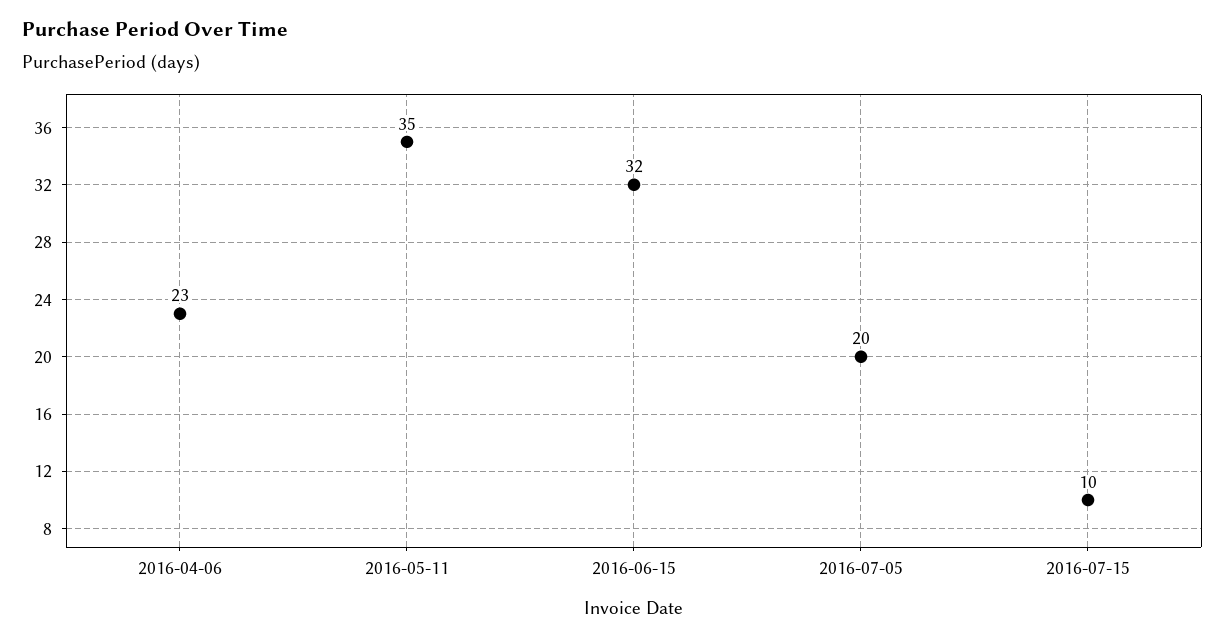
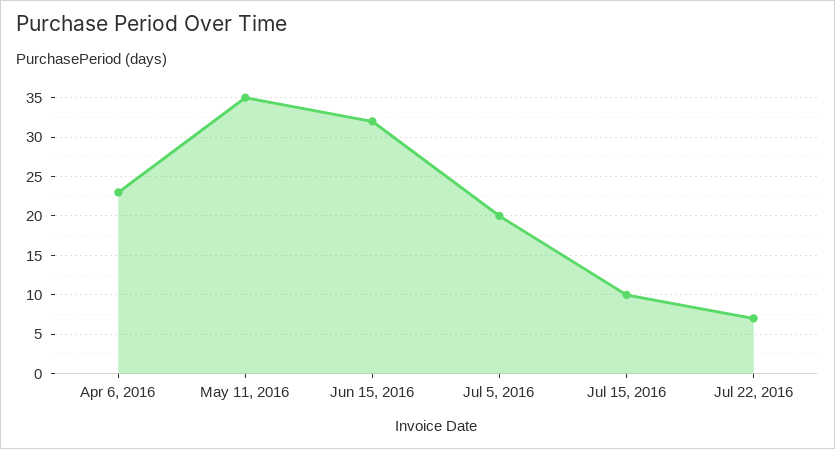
Jul 22, 2016: none -> 7

